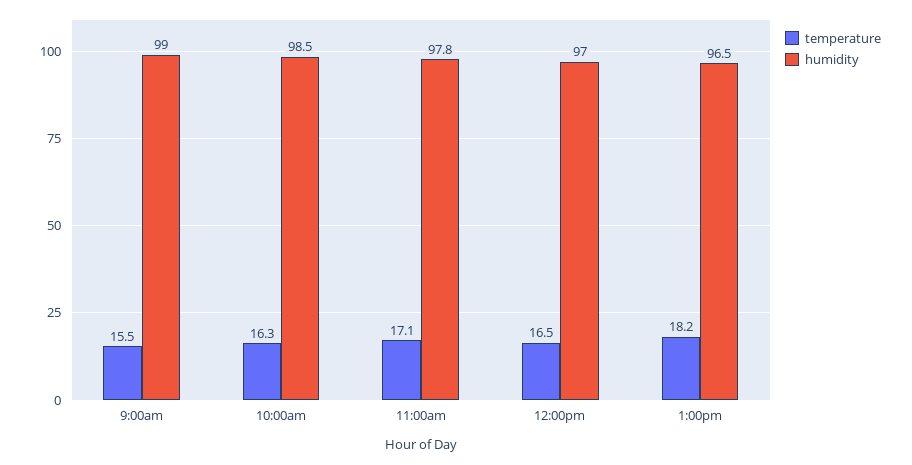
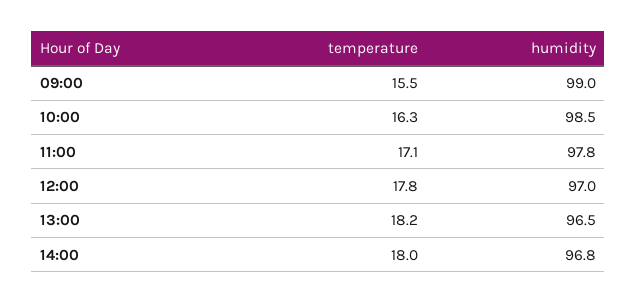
temperature, 12:00pm: 16.5 -> 17.8
temperature, 14:00: none -> 18
humidity, 14:00: none -> 96.8

